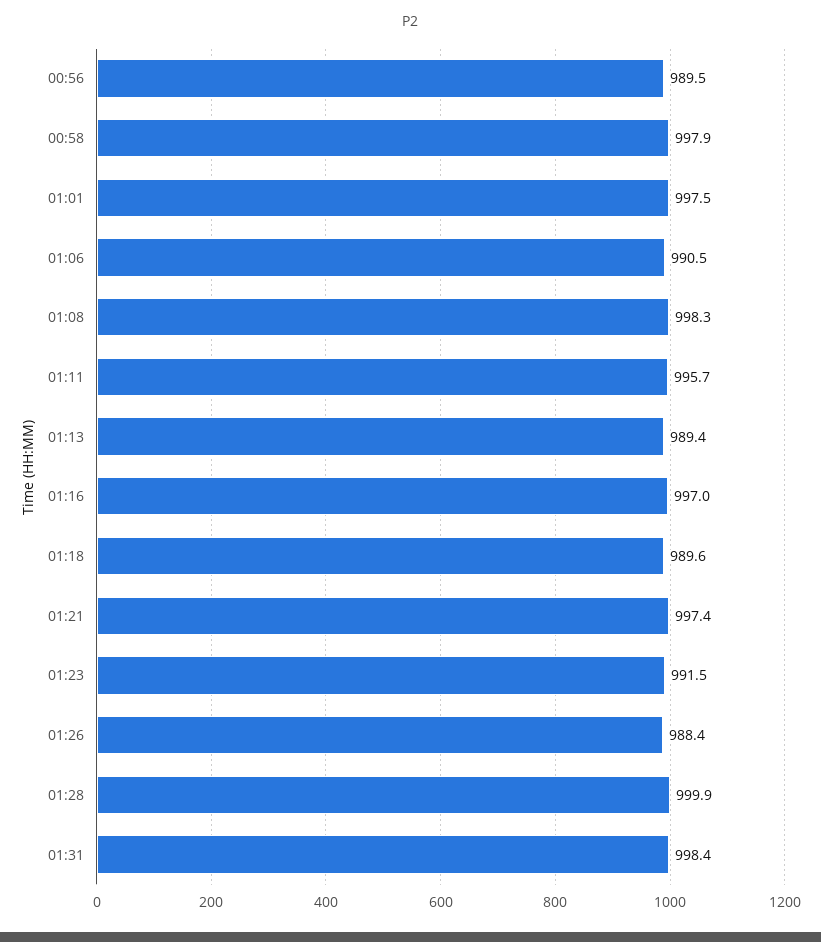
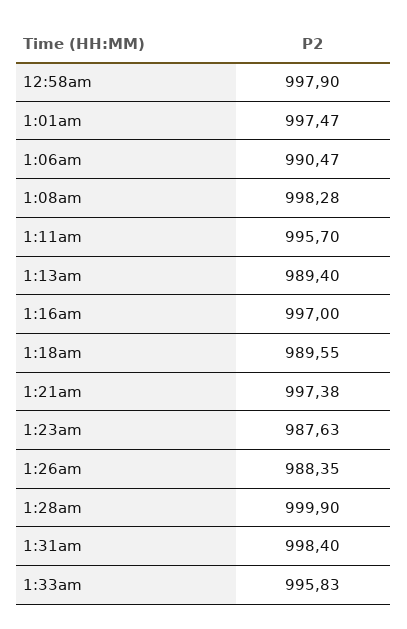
00:56: 989.5 -> none
01:23: 991.5 -> 987.63
1:33am: none -> 995.83

